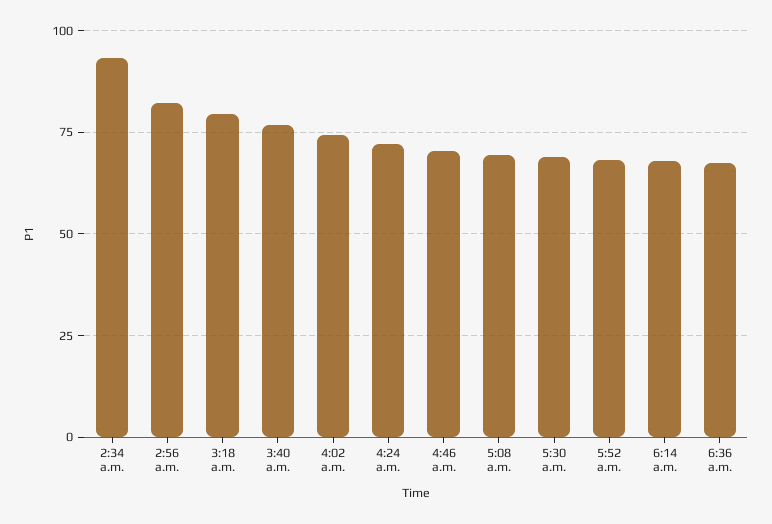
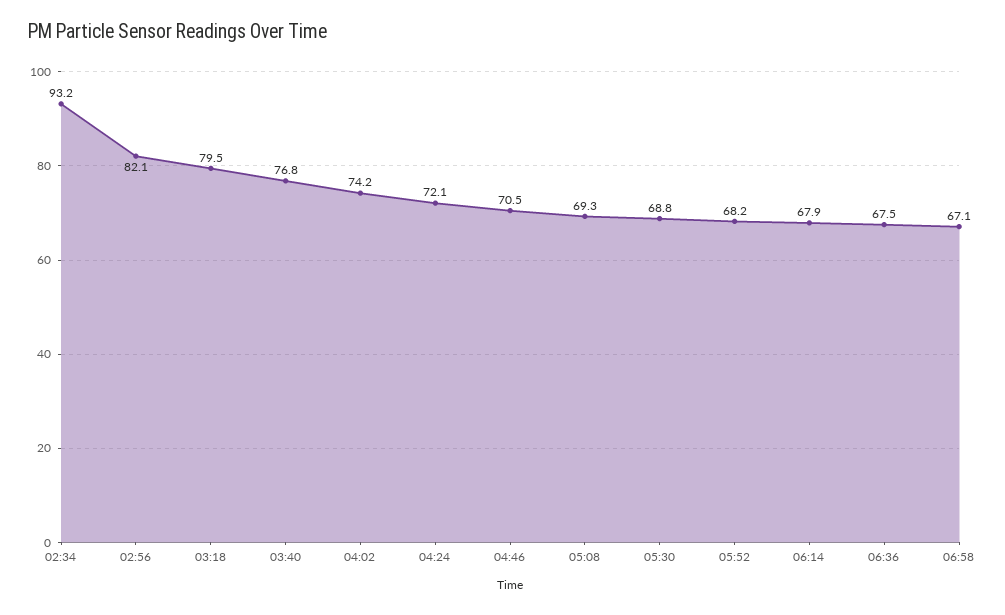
06:58: none -> 67.1

